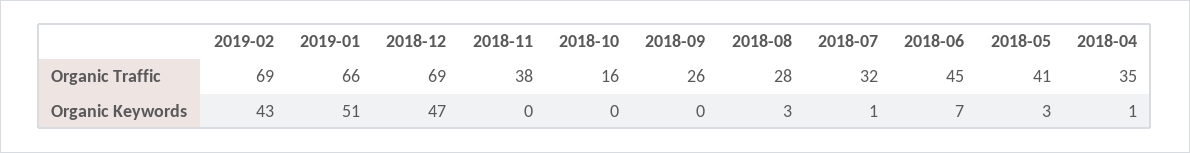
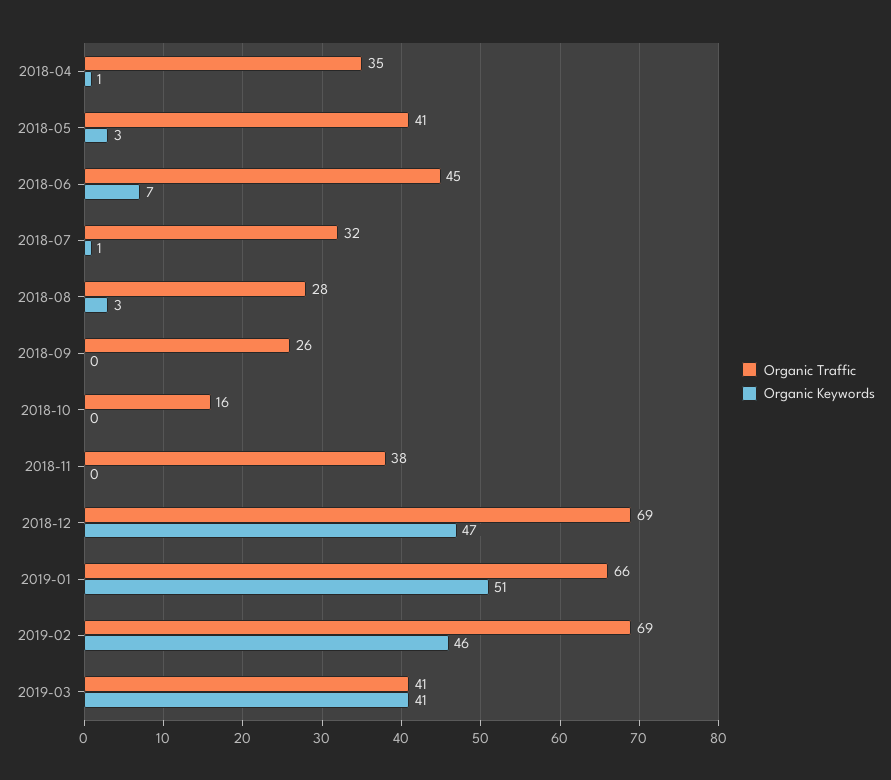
Organic Keywords, 2019-02: 43 -> 46
Organic Traffic, 2019-03: none -> 41
Organic Keywords, 2019-03: none -> 41

